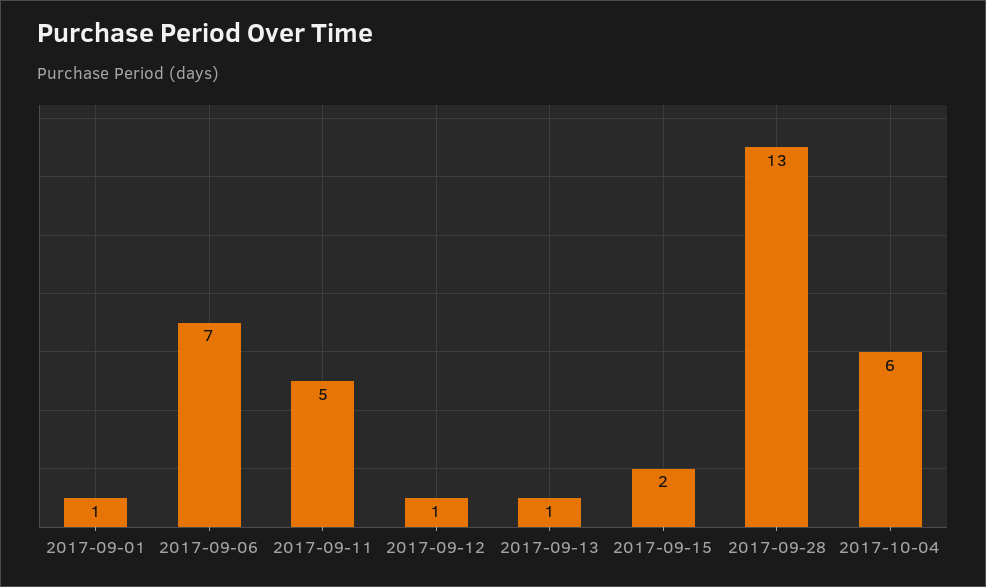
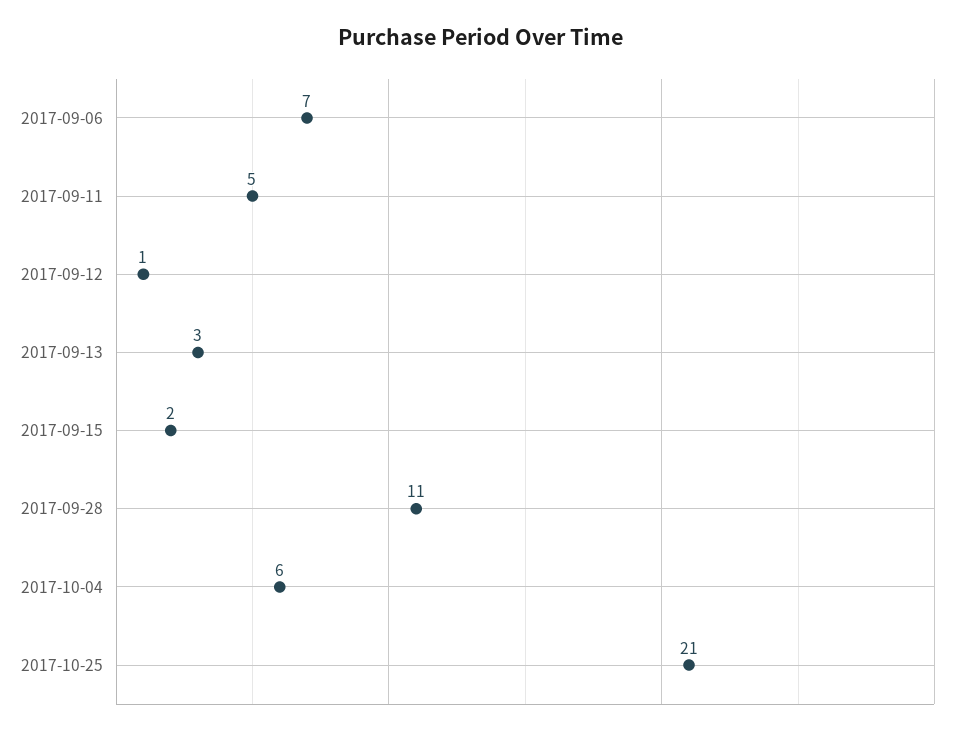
2017-09-01: 1 -> none
2017-09-13: 1 -> 3
2017-09-28: 13 -> 11
2017-10-25: none -> 21

